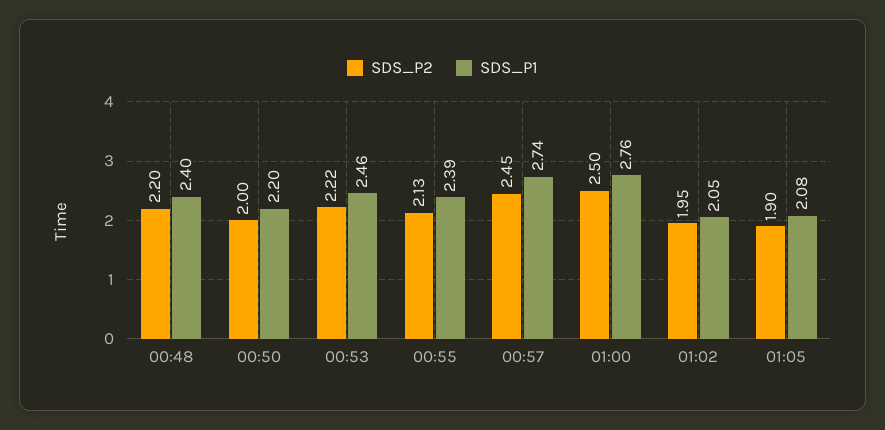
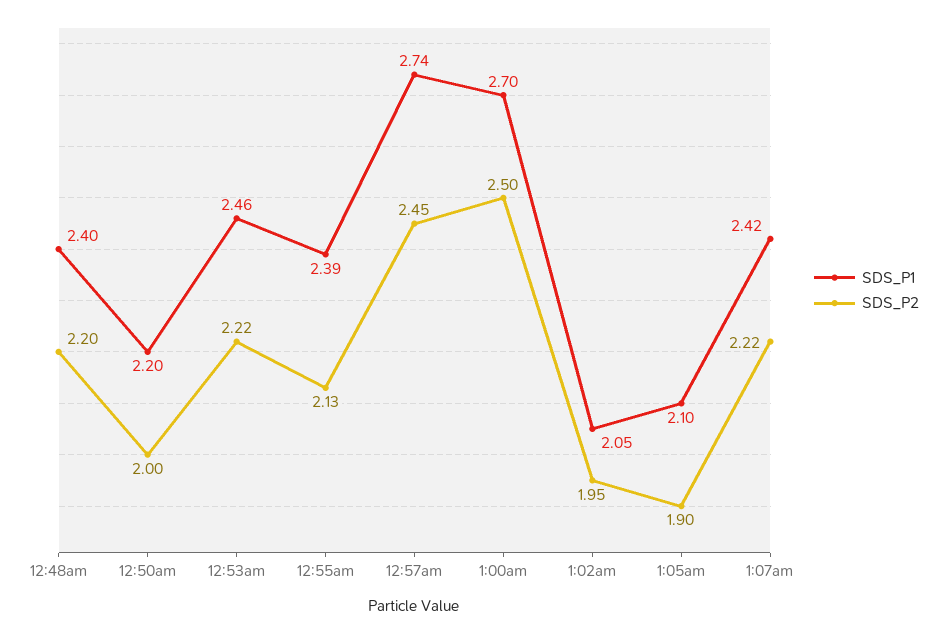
SDS_P1, 01:00: 2.76 -> 2.7
SDS_P1, 01:05: 2.08 -> 2.1
SDS_P1, 1:07am: none -> 2.42
SDS_P2, 1:07am: none -> 2.22

